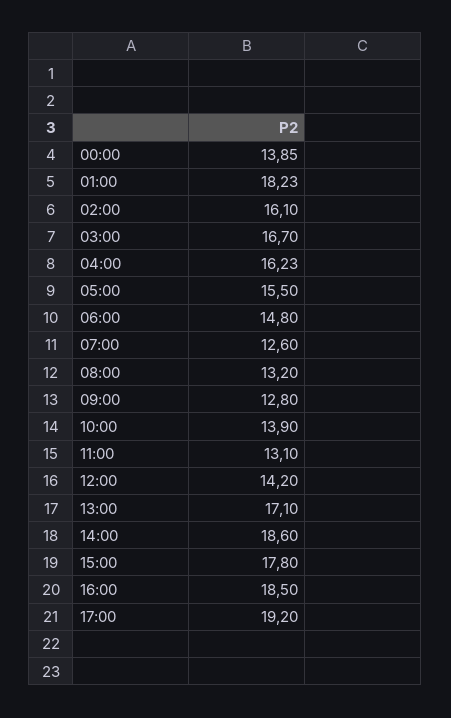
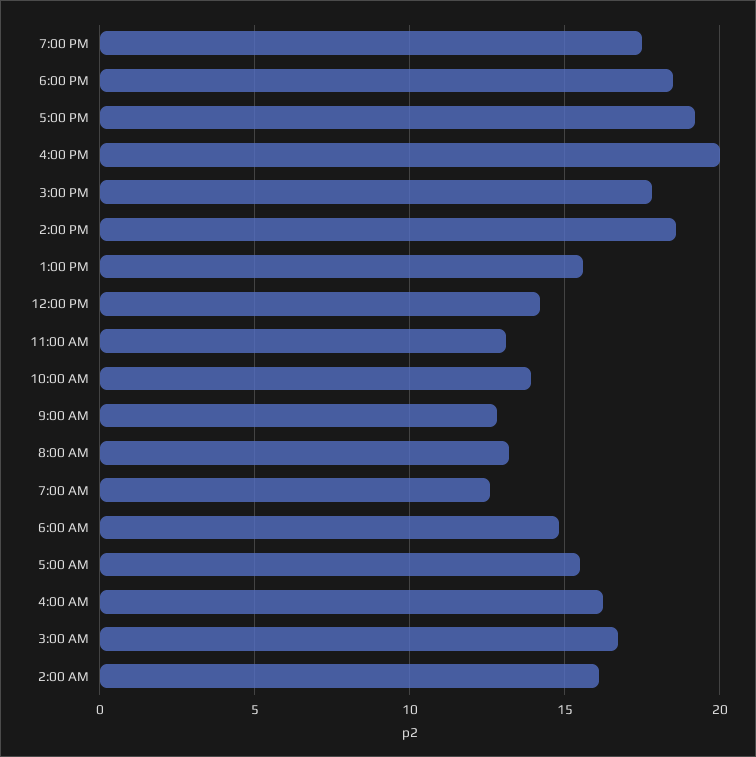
00:00: 13.85 -> none
01:00: 18.23 -> none
13:00: 17.1 -> 15.5
16:00: 18.5 -> 20
7:00 PM: none -> 17.5
6:00 PM: none -> 18.5

